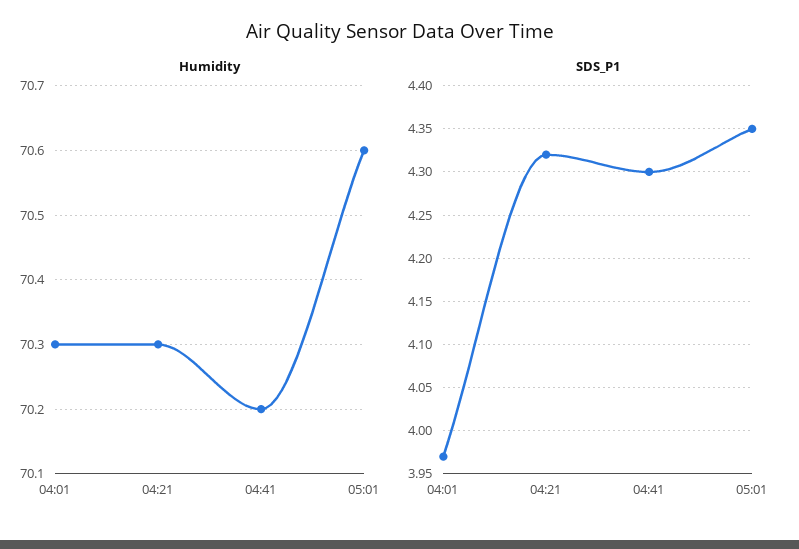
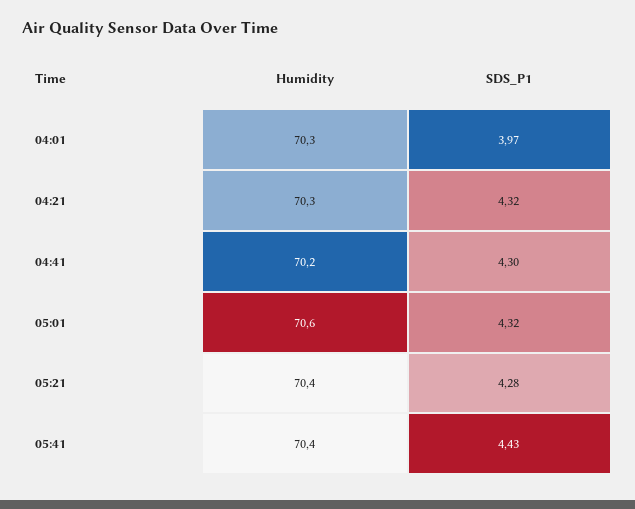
SDS_P1, 05:01: 4.35 -> 4.32
Humidity, 05:21: none -> 70.4
SDS_P1, 05:21: none -> 4.28
Humidity, 05:41: none -> 70.4
SDS_P1, 05:41: none -> 4.43

